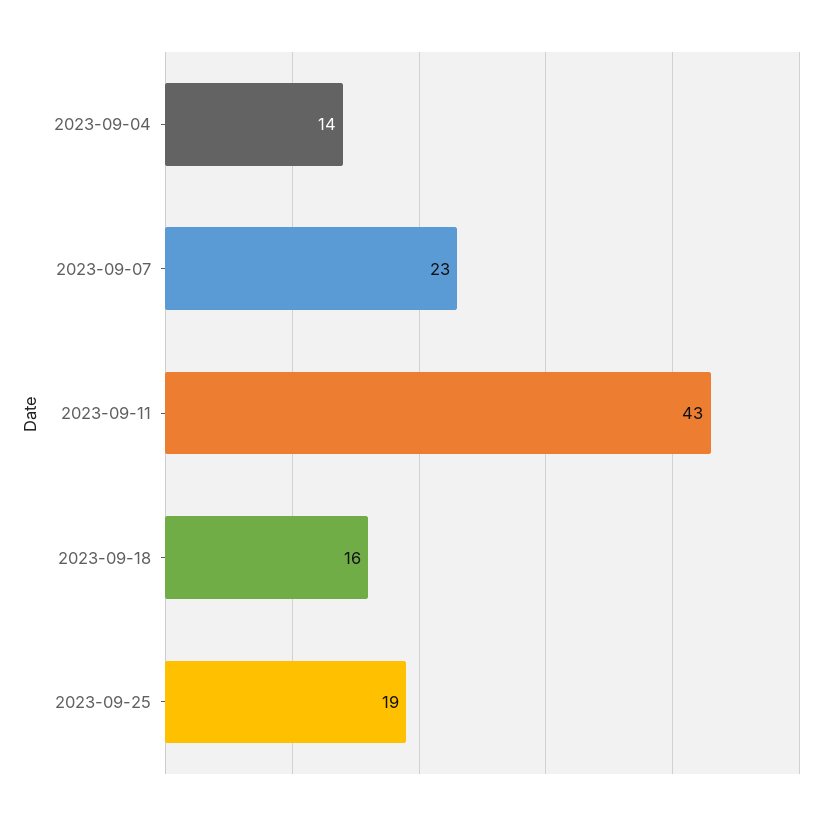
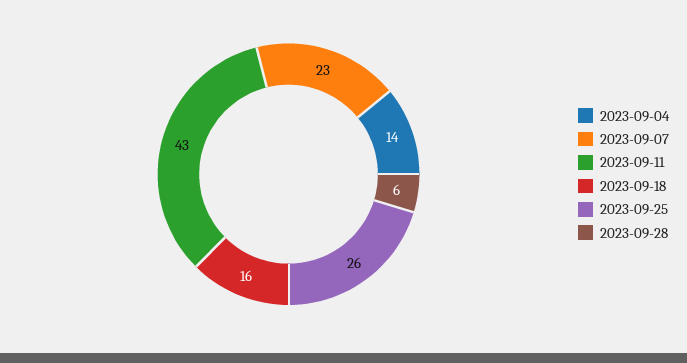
2023-09-25: 19 -> 26
2023-09-28: none -> 6

